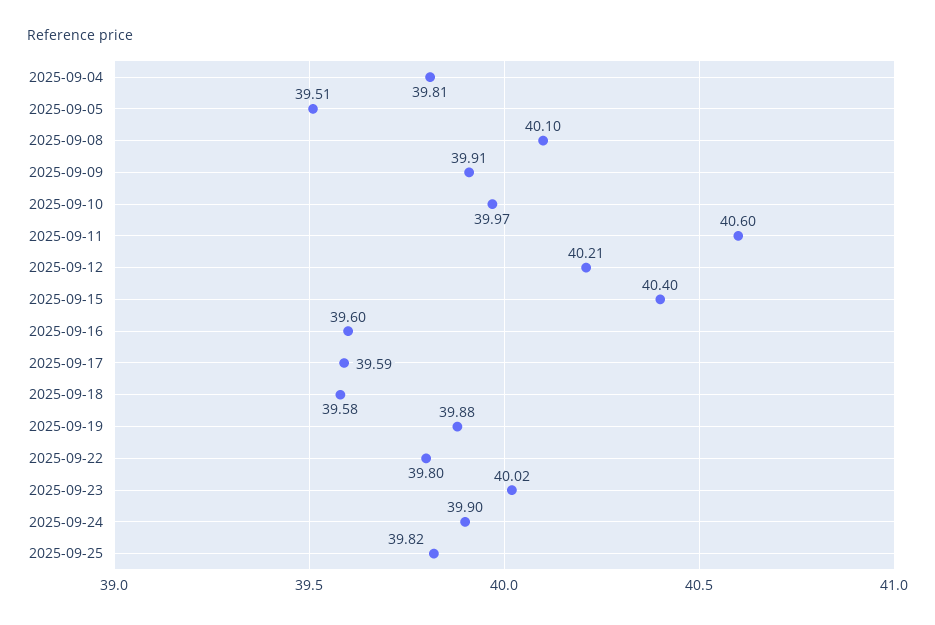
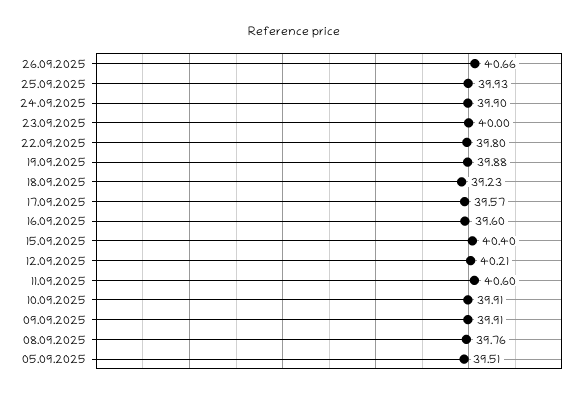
2025-09-04: 39.81 -> none
2025-09-08: 40.1 -> 39.76
2025-09-10: 39.97 -> 39.91
2025-09-17: 39.59 -> 39.57
2025-09-18: 39.58 -> 39.23
2025-09-23: 40.02 -> 40
2025-09-25: 39.82 -> 39.93
26.09.2025: none -> 40.66

